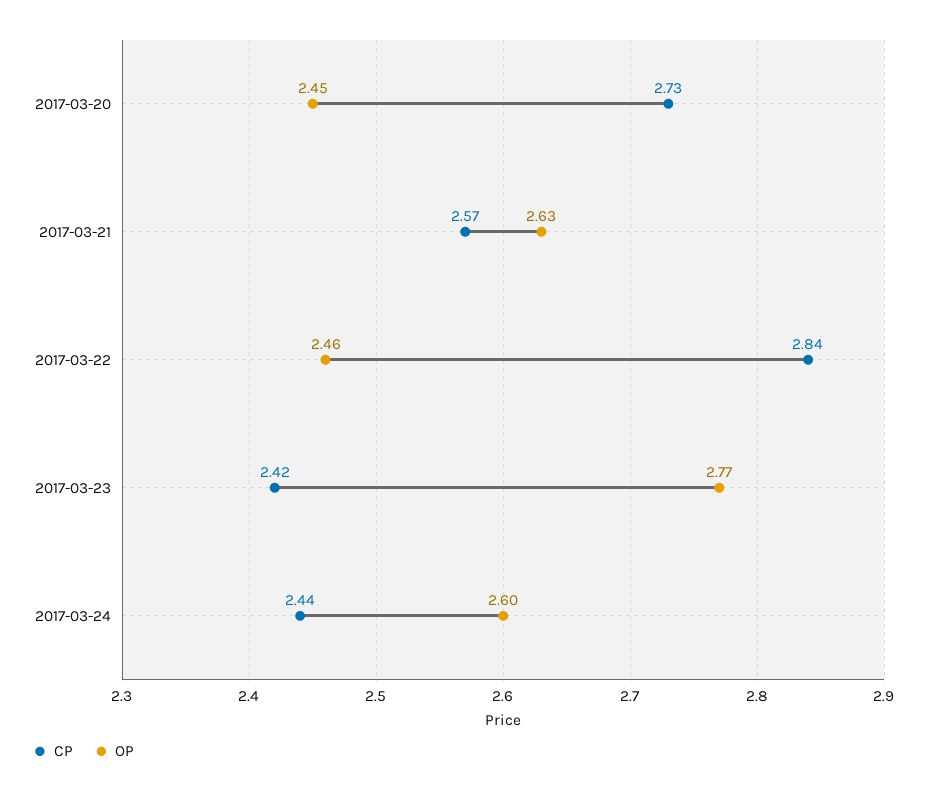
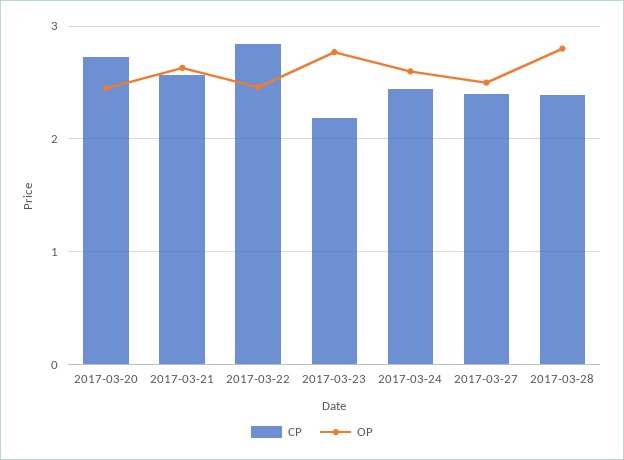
CP, 2017-03-23: 2.42 -> 2.2
CP, 2017-03-27: none -> 2.4
OP, 2017-03-27: none -> 2.5
CP, 2017-03-28: none -> 2.4
OP, 2017-03-28: none -> 2.8

